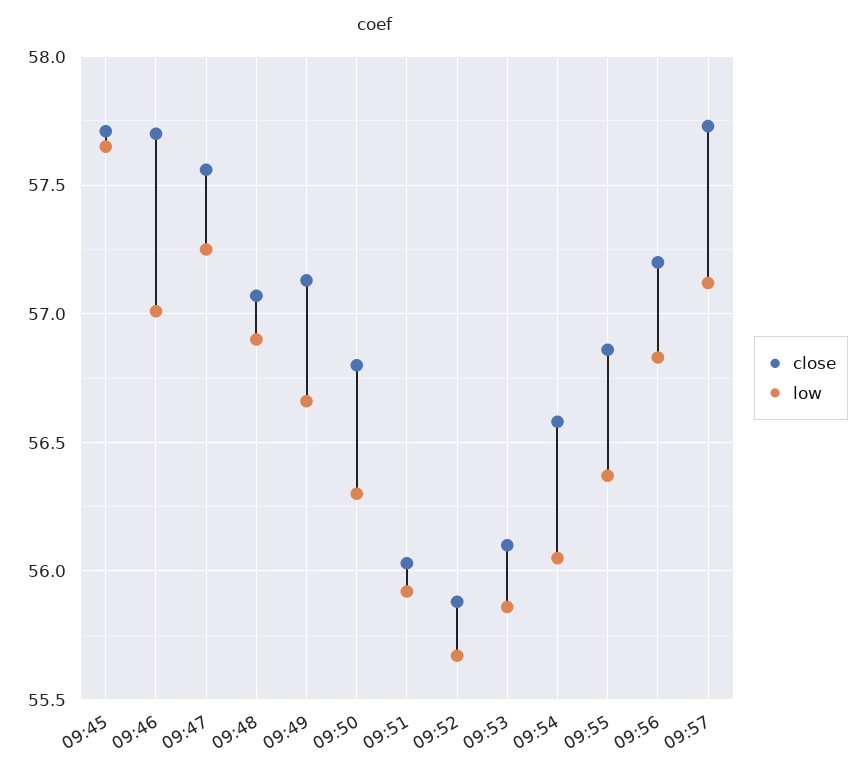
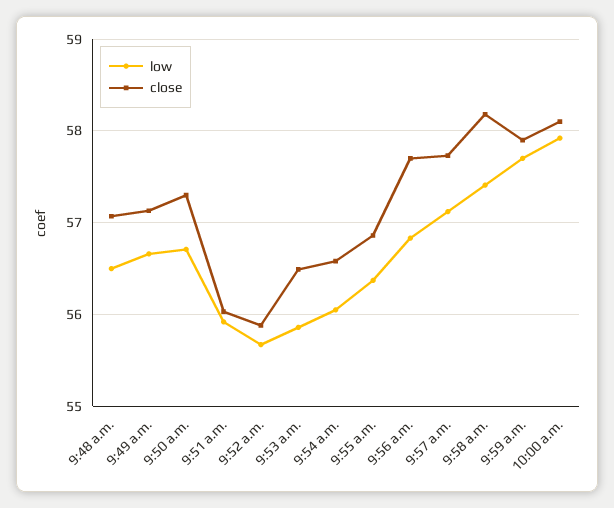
close, 09:45: 57.7 -> none
low, 09:45: 57.65 -> none
close, 09:46: 57.7 -> none
low, 09:46: 57 -> none
close, 09:47: 57.55 -> none
low, 09:47: 57.25 -> none
low, 09:48: 56.9 -> 56.5
close, 09:50: 56.8 -> 57.3
low, 09:50: 56.3 -> 56.7
close, 09:53: 56.1 -> 56.5
close, 09:56: 57.2 -> 57.7
low, 9:58 a.m.: none -> 57.4
close, 9:58 a.m.: none -> 58.2
low, 9:59 a.m.: none -> 57.7
close, 9:59 a.m.: none -> 57.9
low, 10:00 a.m.: none -> 57.9
close, 10:00 a.m.: none -> 58.1

